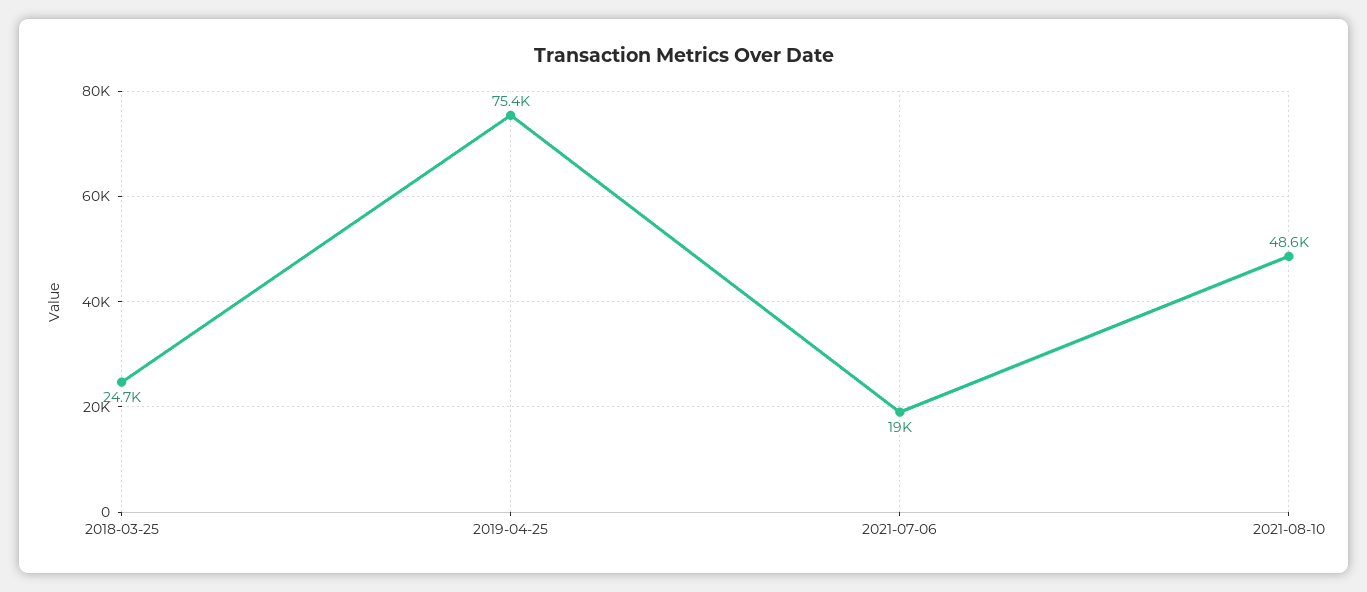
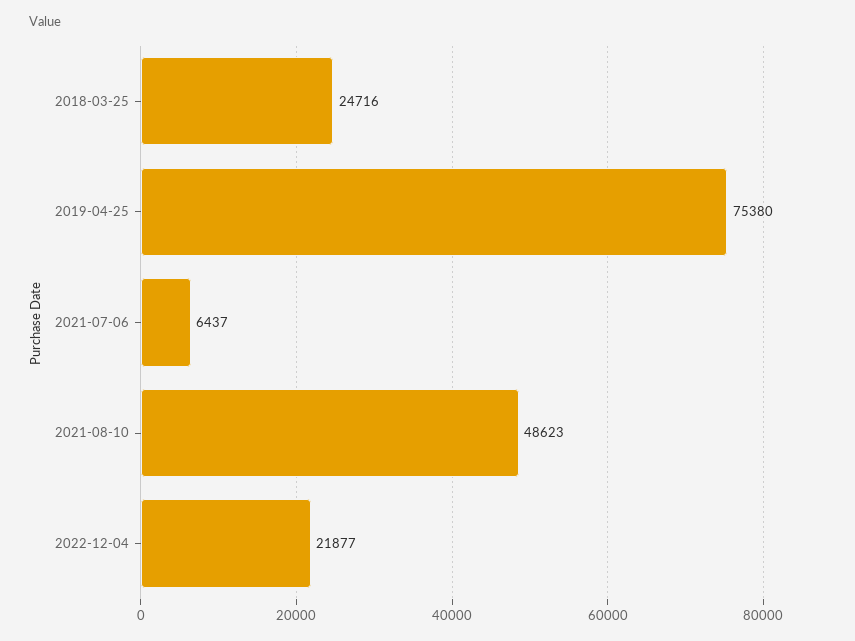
2021-07-06: 19000 -> 6437
2022-12-04: none -> 21877

